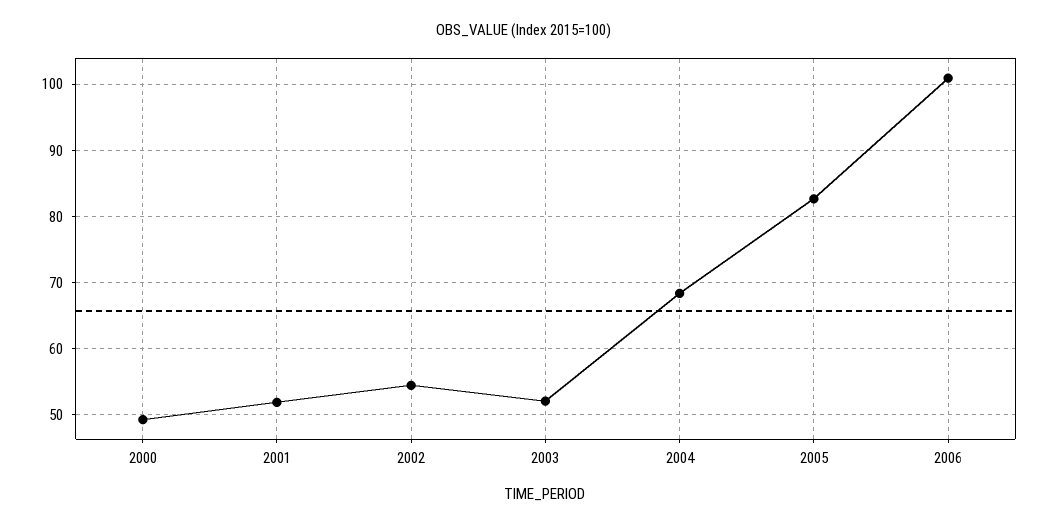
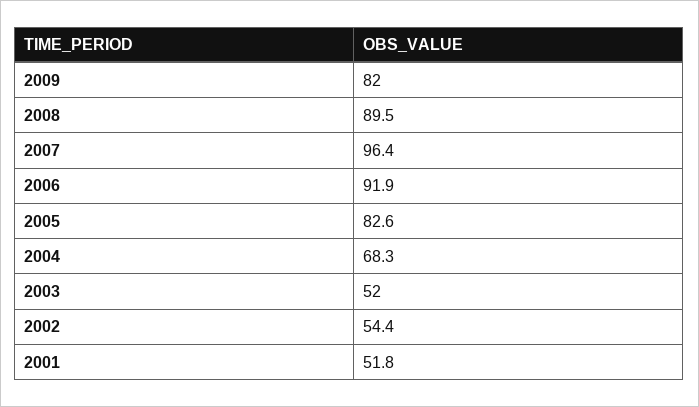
2000: 49 -> none
2006: 101 -> 91.9
2009: none -> 82
2008: none -> 89.5
2007: none -> 96.4

